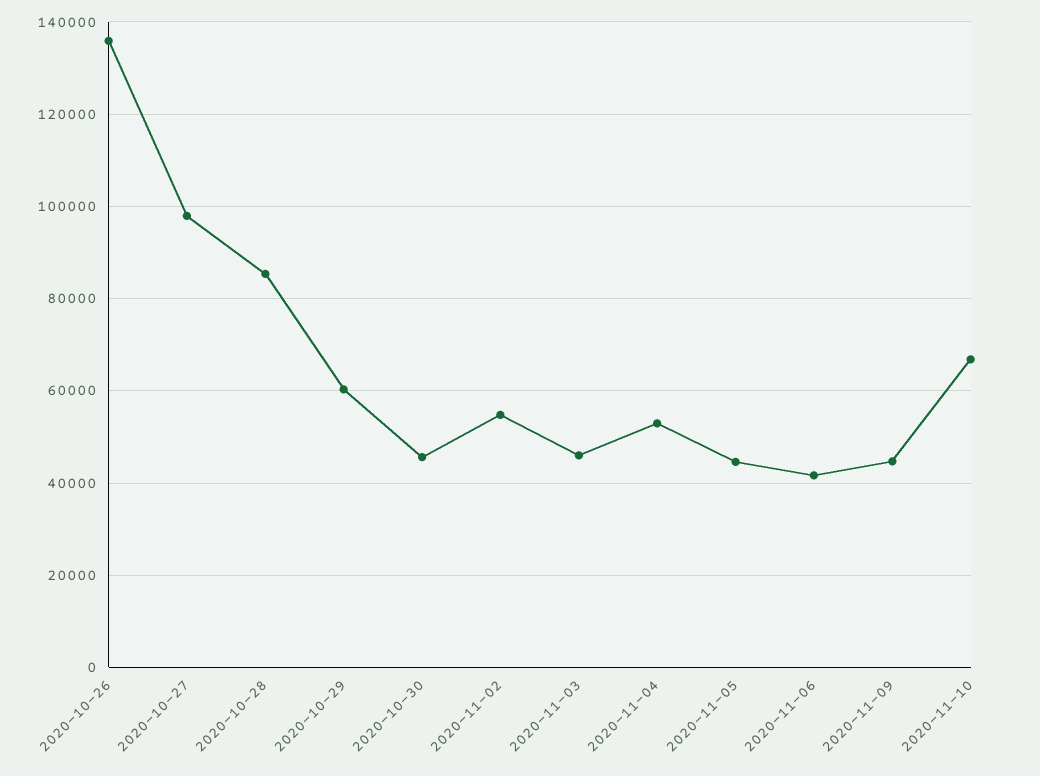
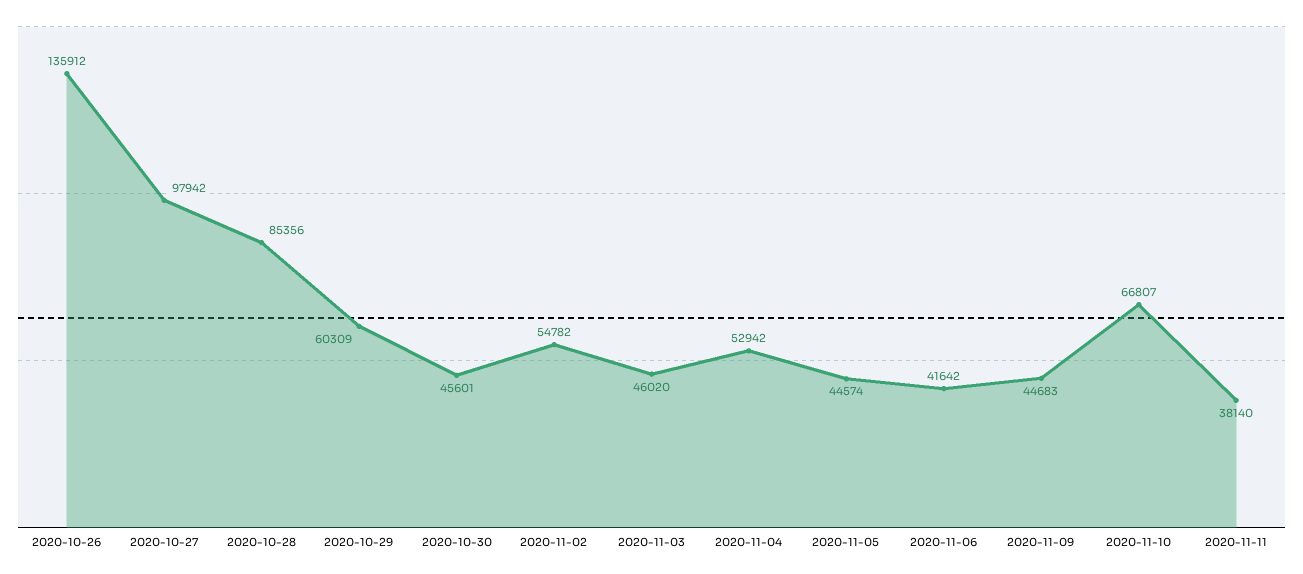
2020-11-11: none -> 38140

